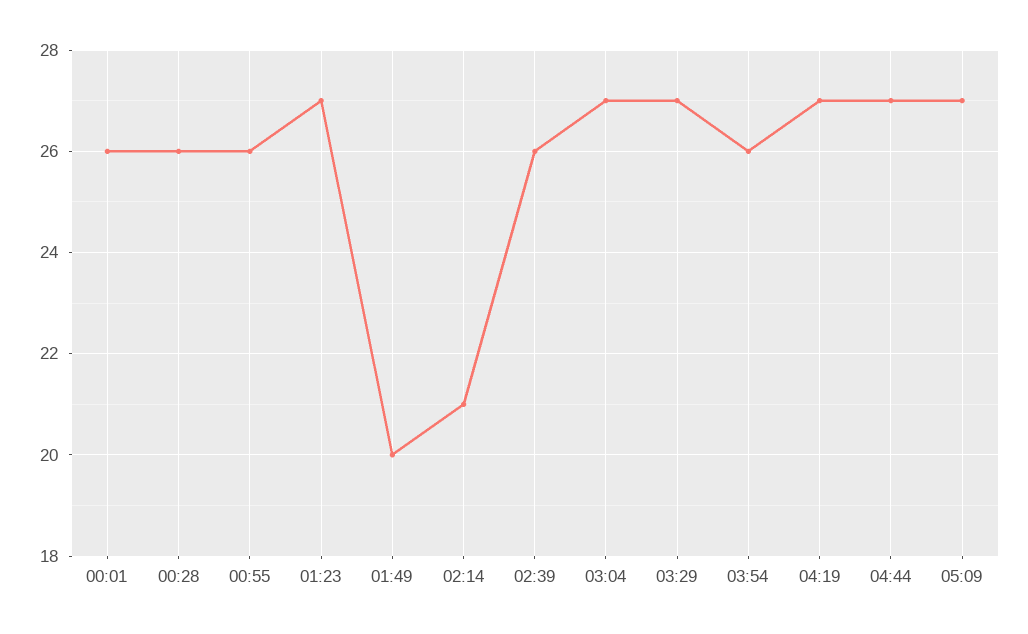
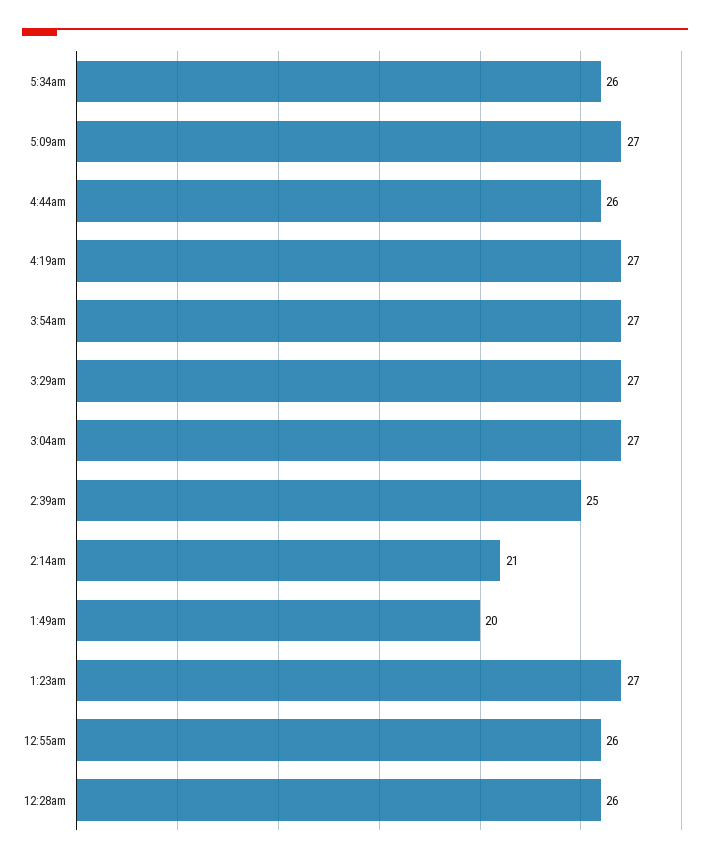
00:01: 26 -> none
02:39: 26 -> 25
03:54: 26 -> 27
04:44: 27 -> 26
5:34am: none -> 26

